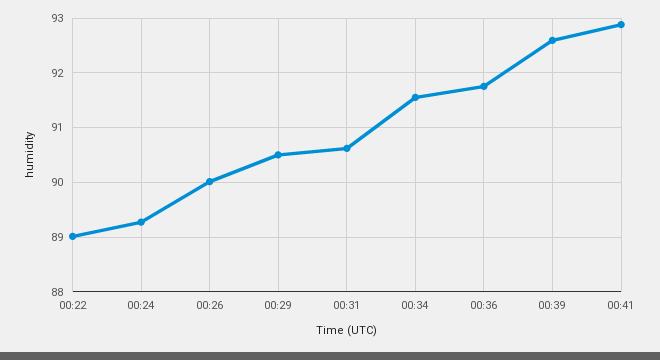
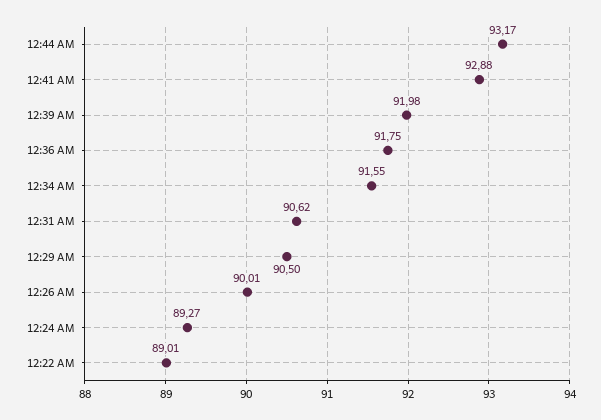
00:39: 92.6 -> 91.98
12:44 AM: none -> 93.17

